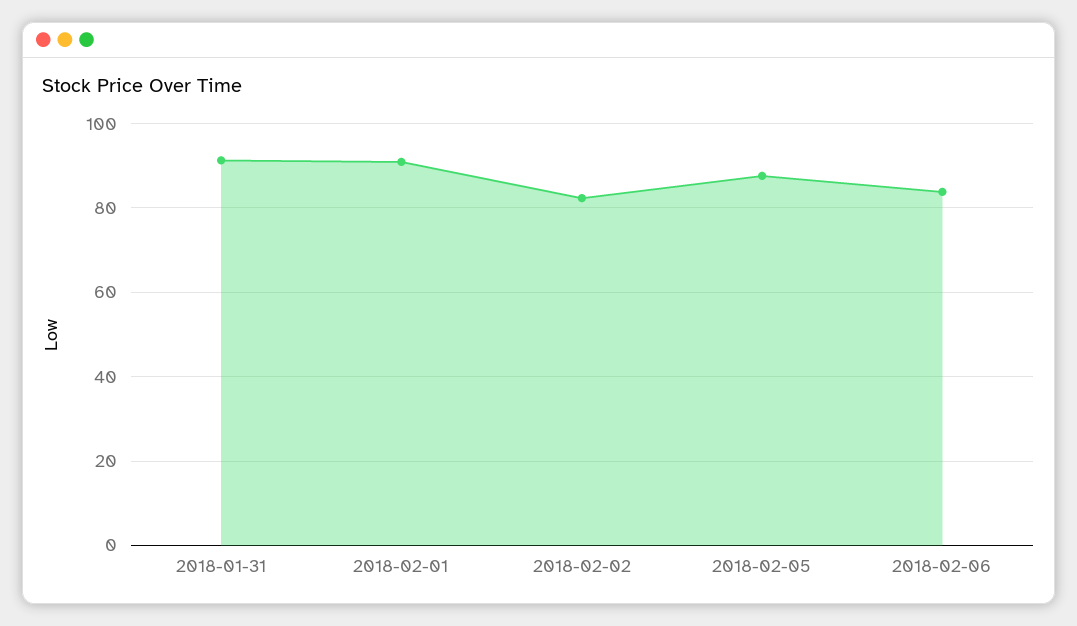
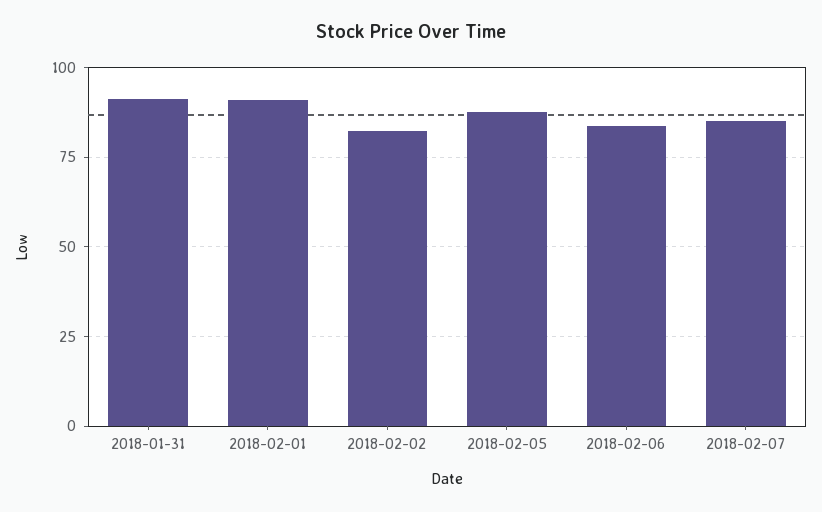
2018-02-07: none -> 85

